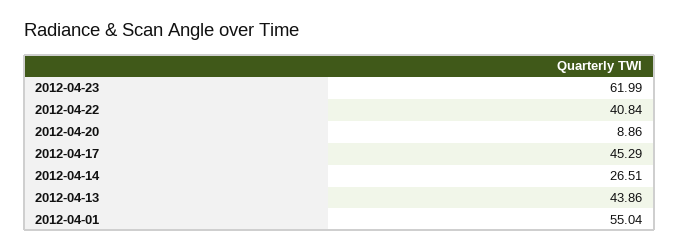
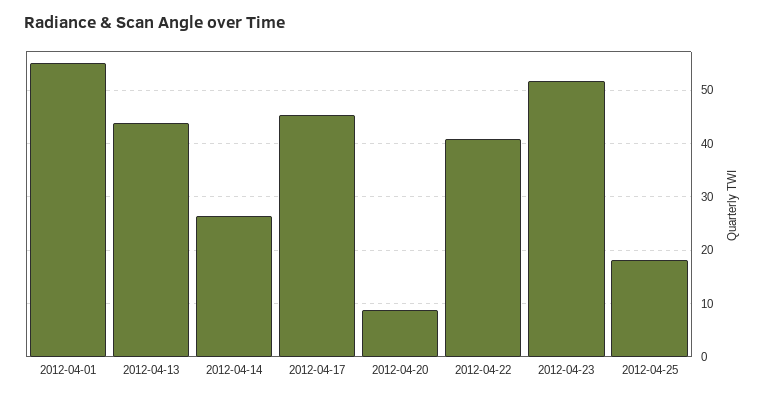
2012-04-23: 61.99 -> 52
2012-04-25: none -> 18

